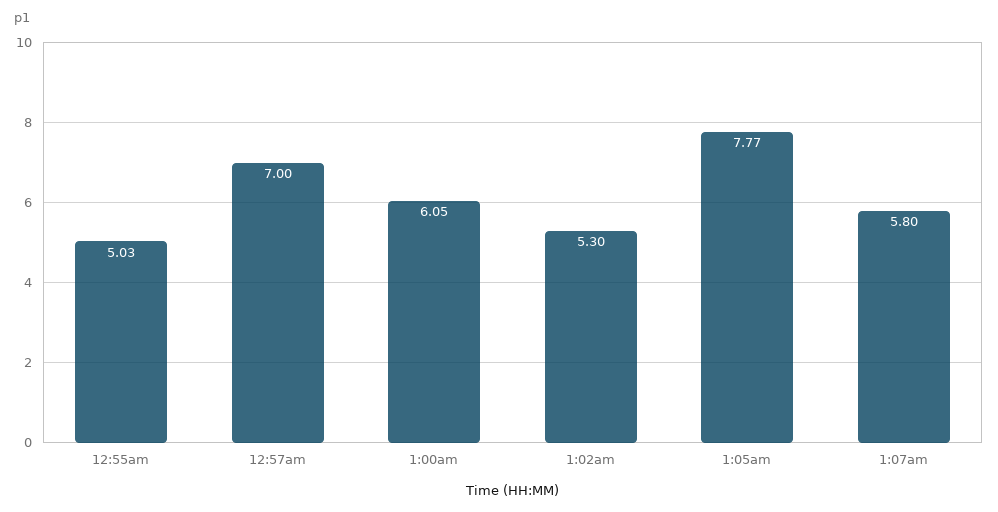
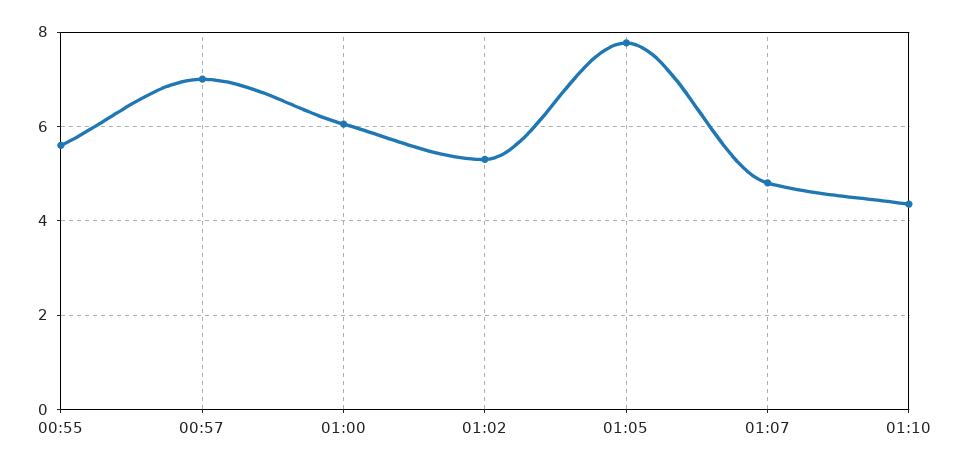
12:55am: 5.03 -> 5.6
1:07am: 5.8 -> 4.8
01:10: none -> 4.4

